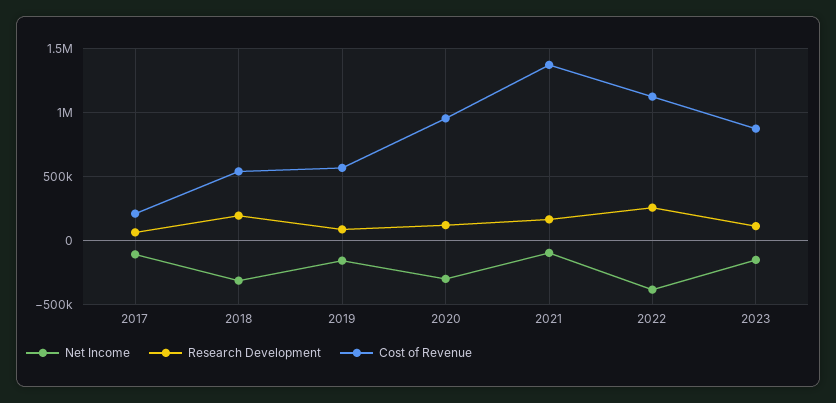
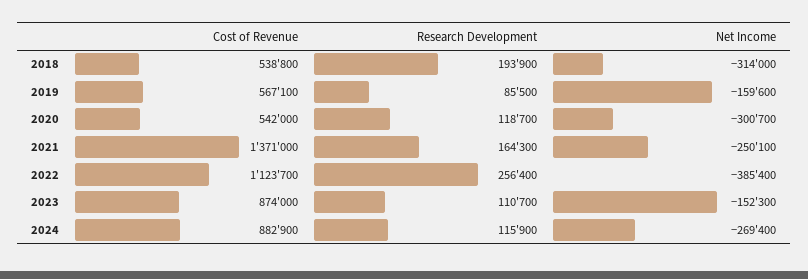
Net Income, 2017: -100000 -> none
Research Development, 2017: 50000 -> none
Cost of Revenue, 2017: 200000 -> none
Cost of Revenue, 2020: 950000 -> 542000
Net Income, 2021: -100000 -> -250100
Cost of Revenue, 2024: none -> 882900
Research Development, 2024: none -> 115900
Net Income, 2024: none -> -269400

